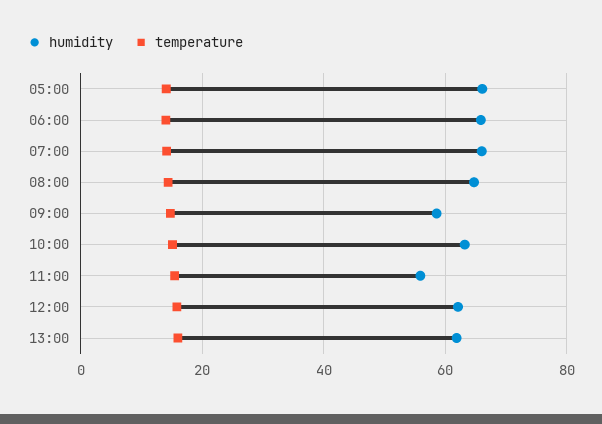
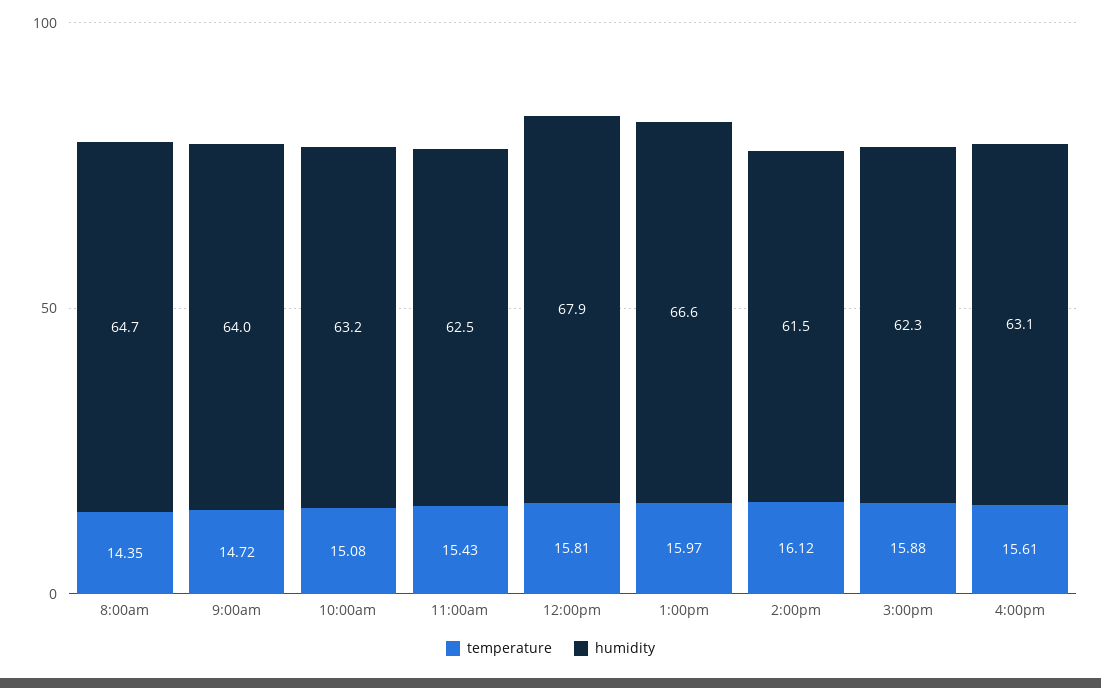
humidity, 05:00: 66 -> none
temperature, 05:00: 14 -> none
humidity, 06:00: 66 -> none
temperature, 06:00: 14 -> none
humidity, 07:00: 66 -> none
temperature, 07:00: 14 -> none
humidity, 09:00: 58 -> 64
humidity, 11:00: 56 -> 62.5
humidity, 12:00: 62 -> 67.9
humidity, 13:00: 62 -> 66.6
temperature, 2:00pm: none -> 16.12
humidity, 2:00pm: none -> 61.5
temperature, 3:00pm: none -> 15.88
humidity, 3:00pm: none -> 62.3
temperature, 4:00pm: none -> 15.61
humidity, 4:00pm: none -> 63.1

